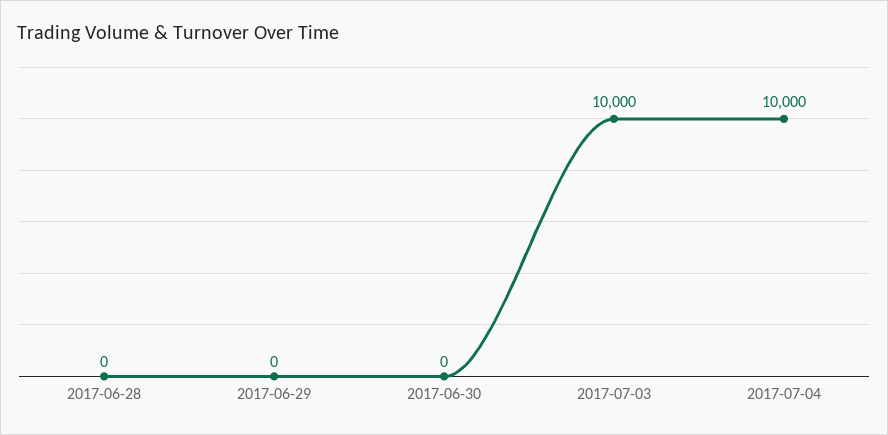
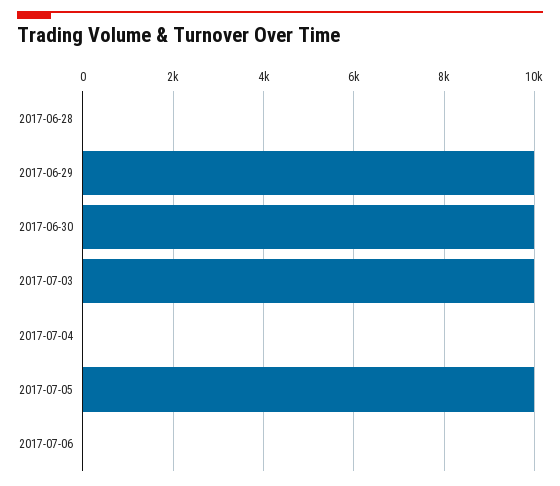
2017-06-29: 0 -> 10000
2017-06-30: 0 -> 10000
2017-07-04: 10000 -> 0
2017-07-05: none -> 10000
2017-07-06: none -> 0

